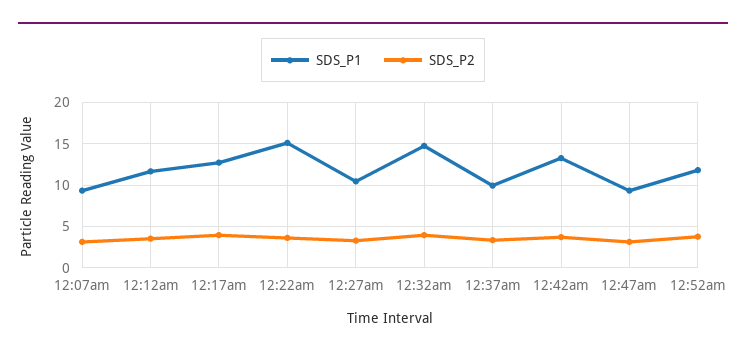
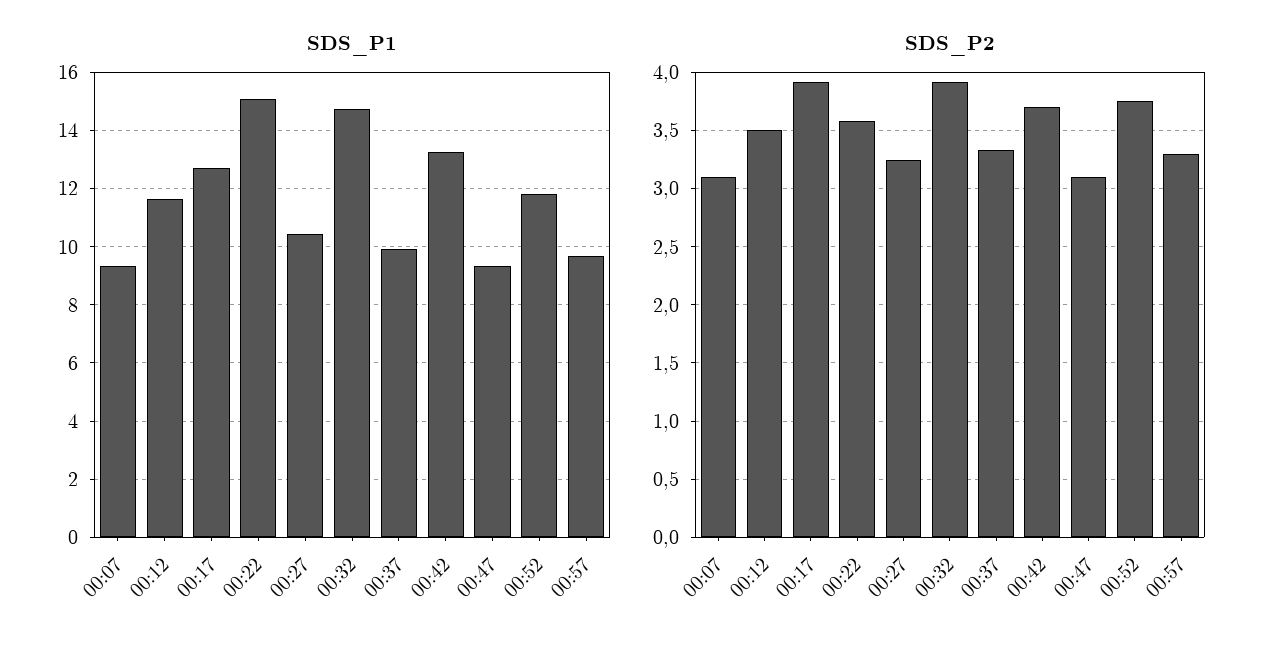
SDS_P1, 00:57: none -> 9.75
SDS_P2, 00:57: none -> 3.3

